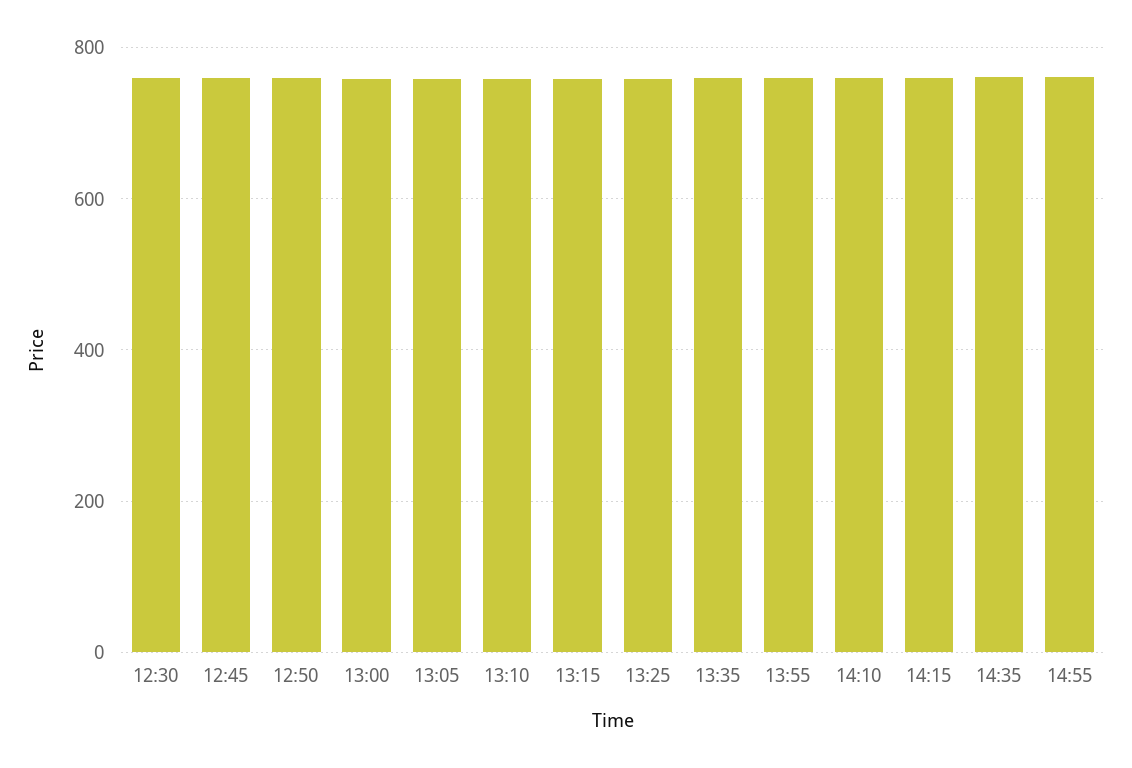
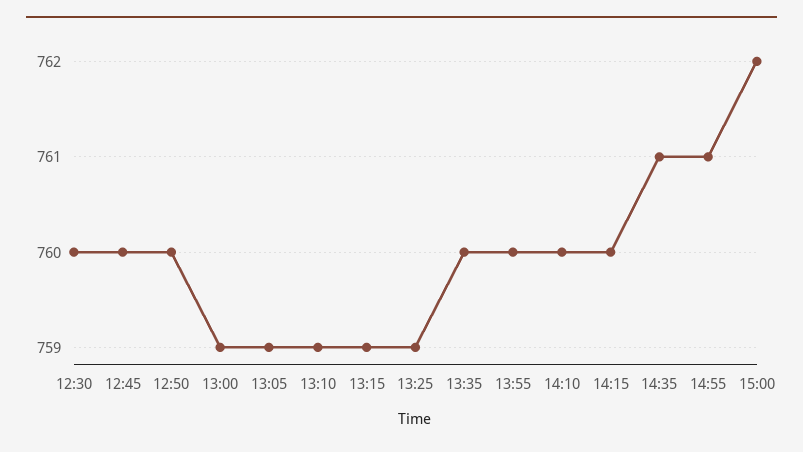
15:00: none -> 762

